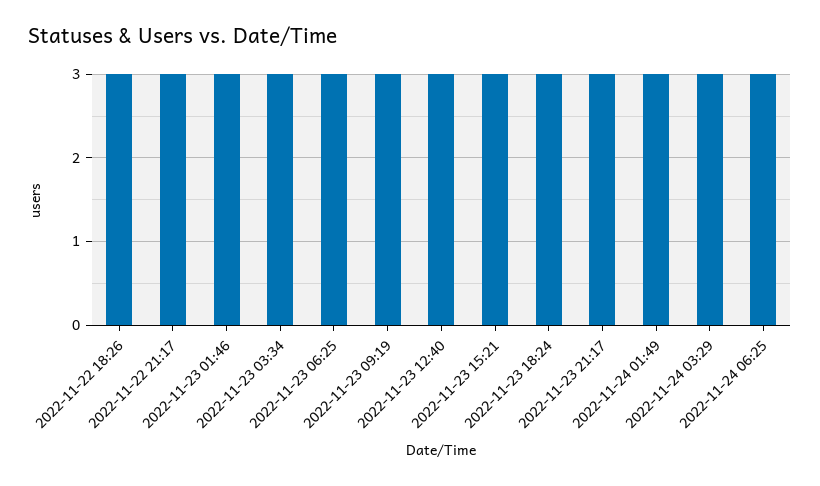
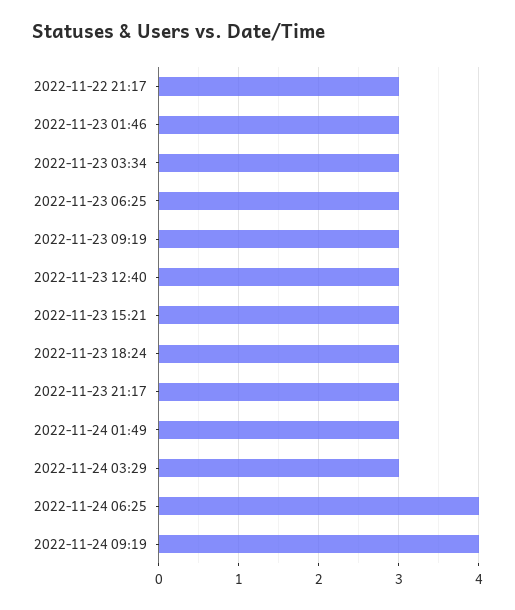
2022-11-22 18:26: 3 -> none
2022-11-24 06:25: 3 -> 4
2022-11-24 09:19: none -> 4

